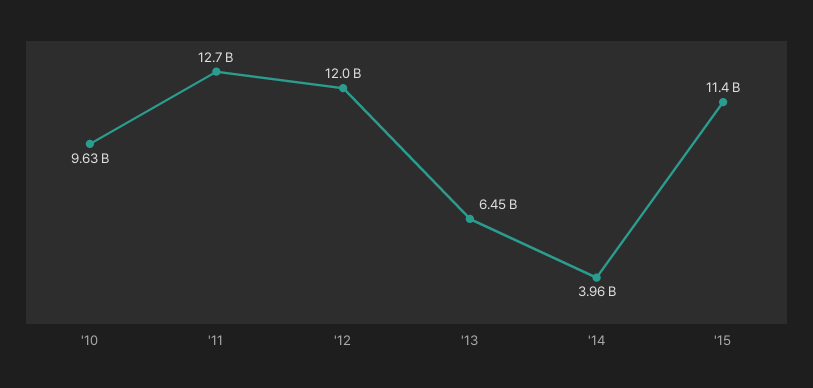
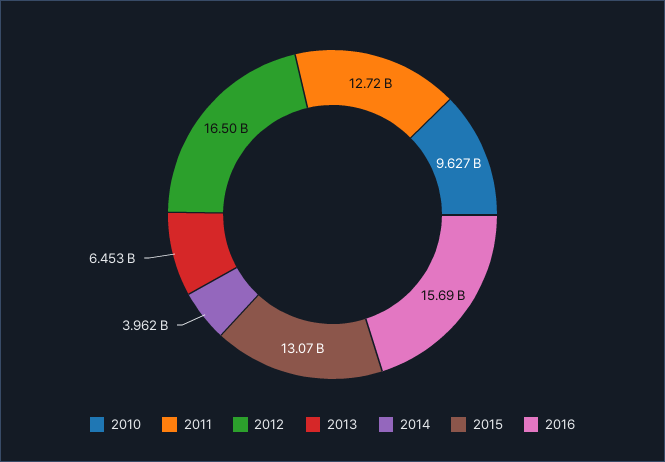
'12: 12000000000 -> 16500000000
'15: 11400000000 -> 13070000000
2016: none -> 15690000000

